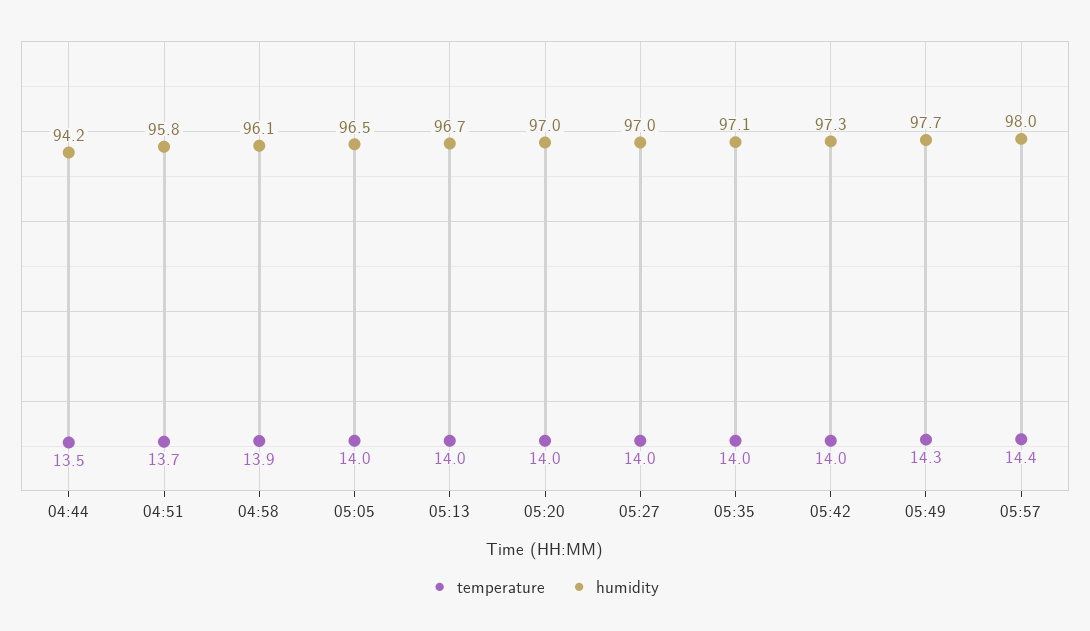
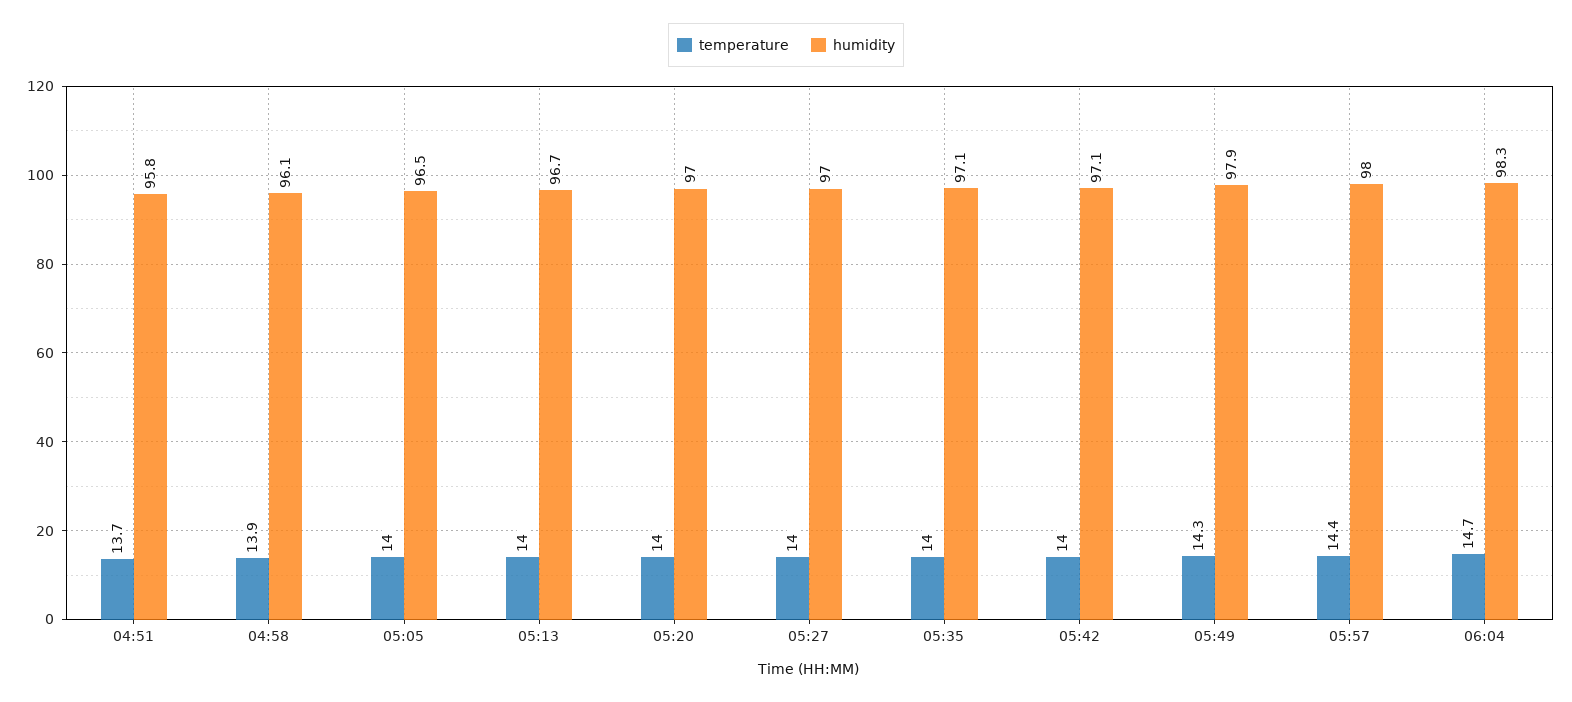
temperature, 04:44: 13.5 -> none
humidity, 04:44: 94.2 -> none
humidity, 05:42: 97.3 -> 97.1
humidity, 05:49: 97.7 -> 97.9
temperature, 06:04: none -> 14.7
humidity, 06:04: none -> 98.3

